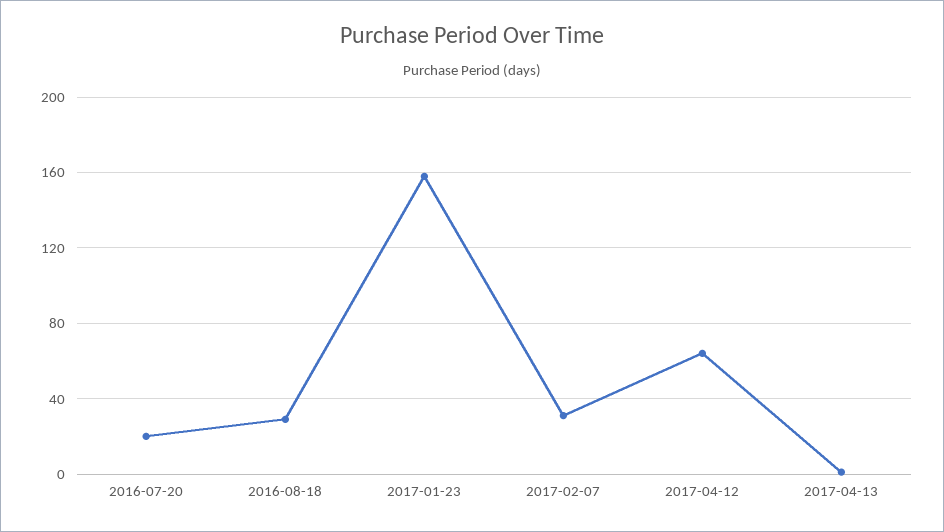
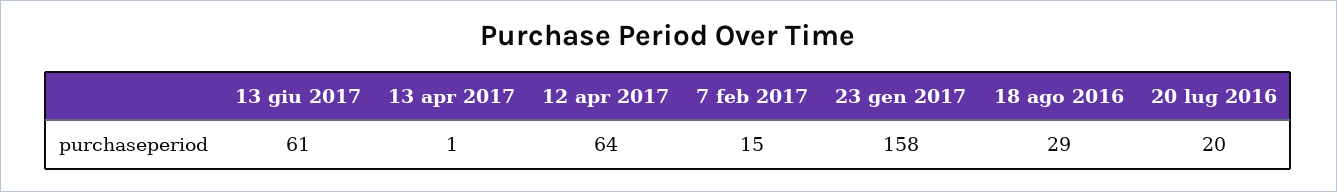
2017-02-07: 30 -> 15
13 giu 2017: none -> 61

